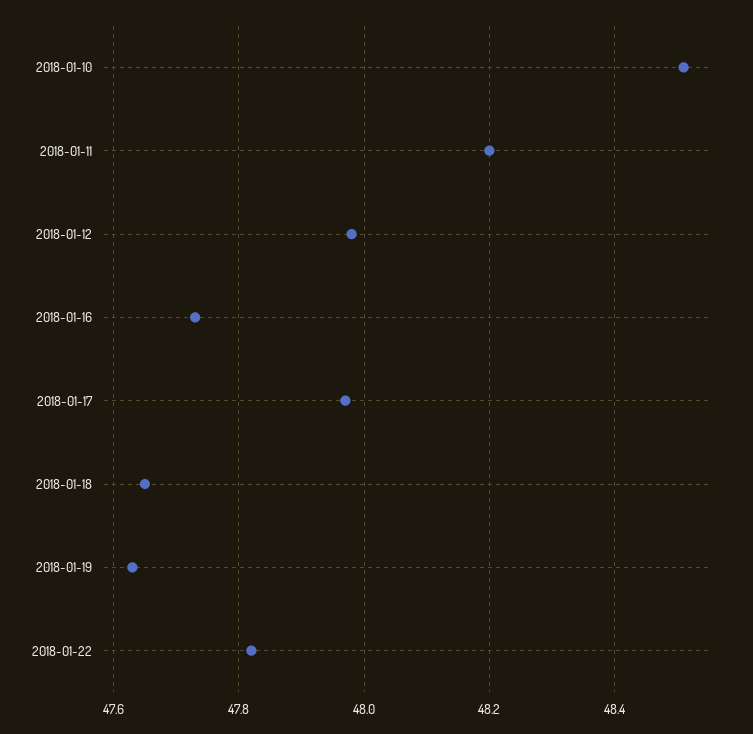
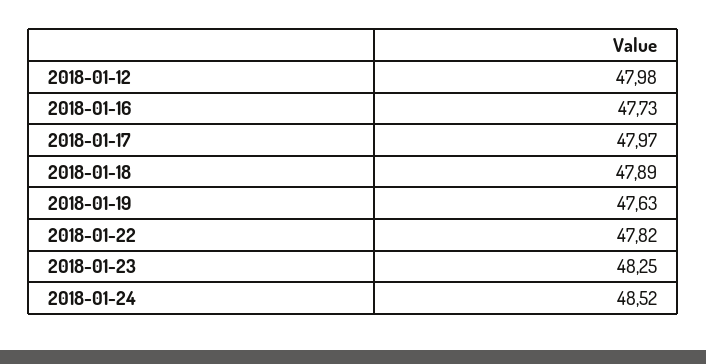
2018-01-10: 48.5 -> none
2018-01-11: 48.2 -> none
2018-01-18: 47.65 -> 47.89
2018-01-23: none -> 48.25
2018-01-24: none -> 48.52

